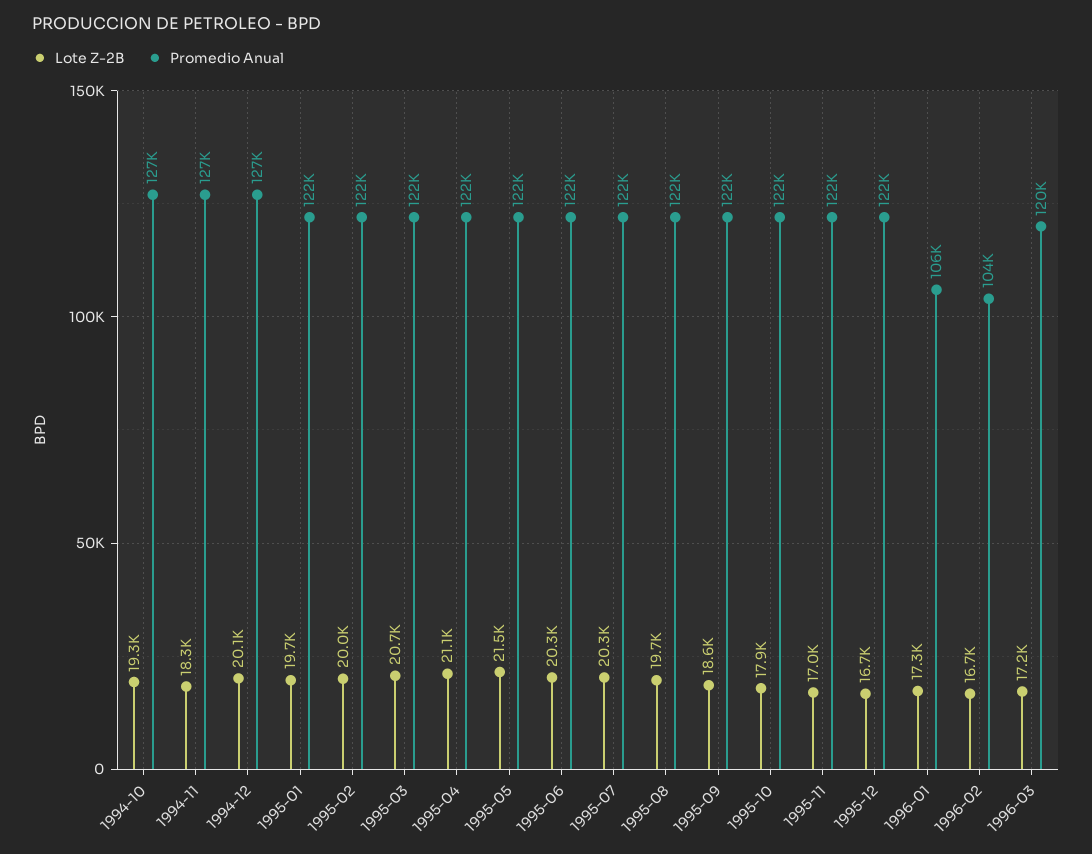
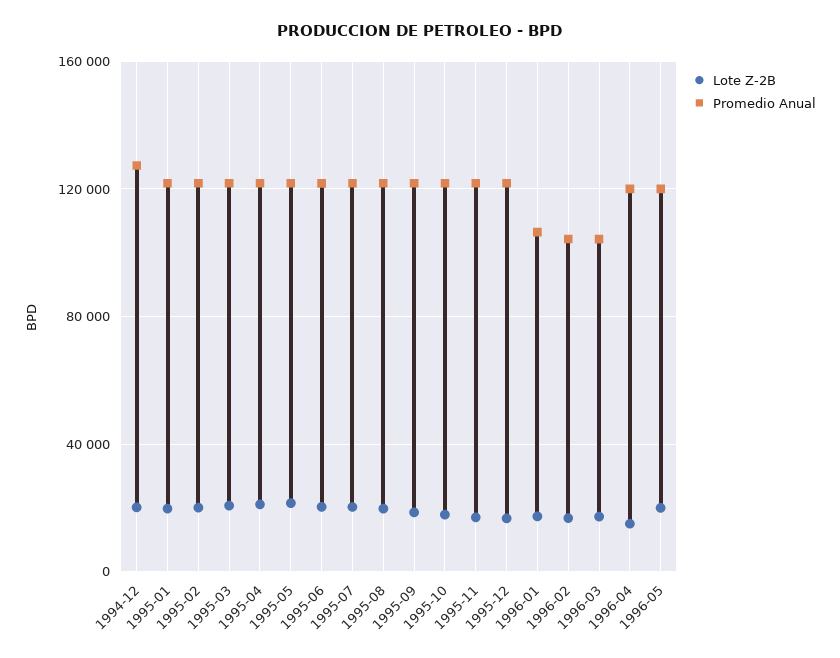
Lote Z-2B, 1994-10: 19300 -> none
Promedio Anual, 1994-10: 127000 -> none
Lote Z-2B, 1994-11: 18300 -> none
Promedio Anual, 1994-11: 127000 -> none
Promedio Anual, 1996-03: 120000 -> 105000
Lote Z-2B, 1996-04: none -> 15000
Promedio Anual, 1996-04: none -> 120000
Lote Z-2B, 1996-05: none -> 20000
Promedio Anual, 1996-05: none -> 120000

